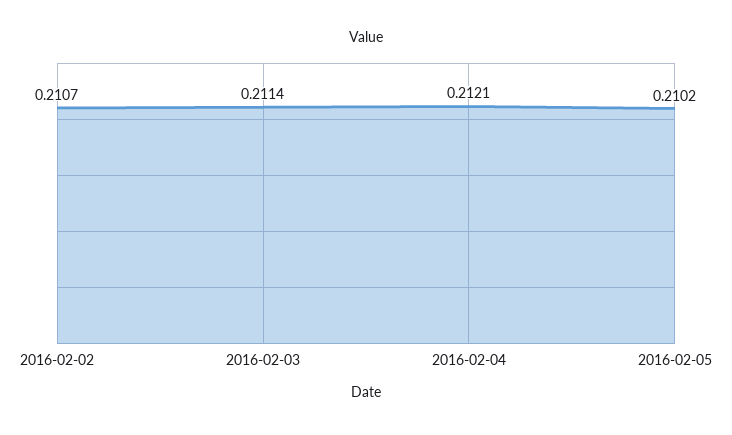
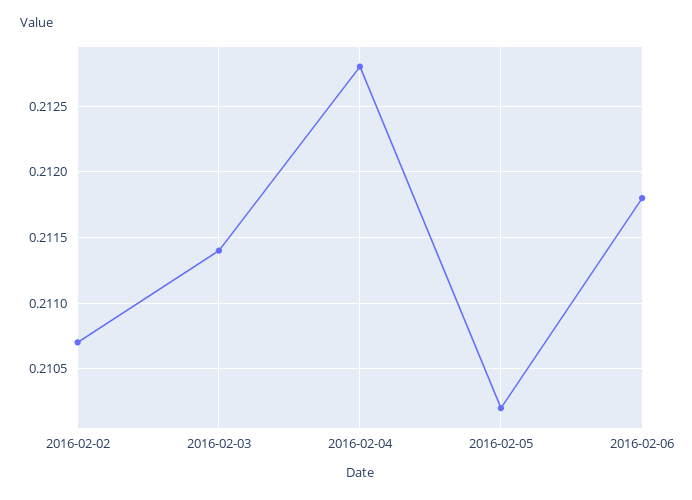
2016-02-04: 0.2121 -> 0.2128
2016-02-06: none -> 0.2118

